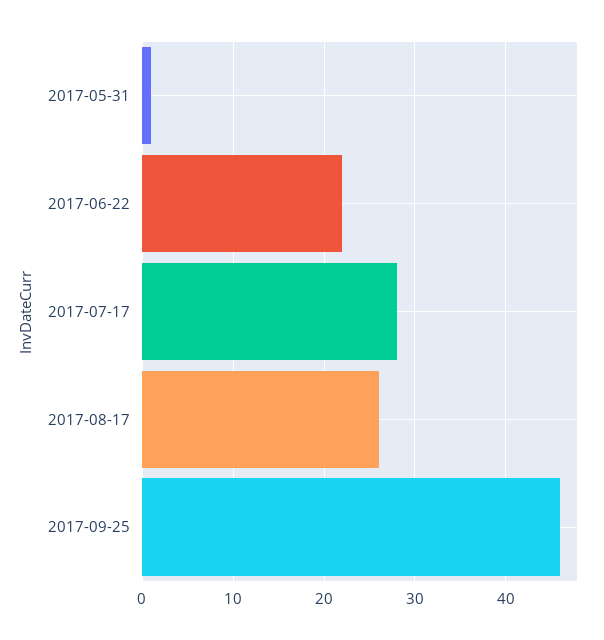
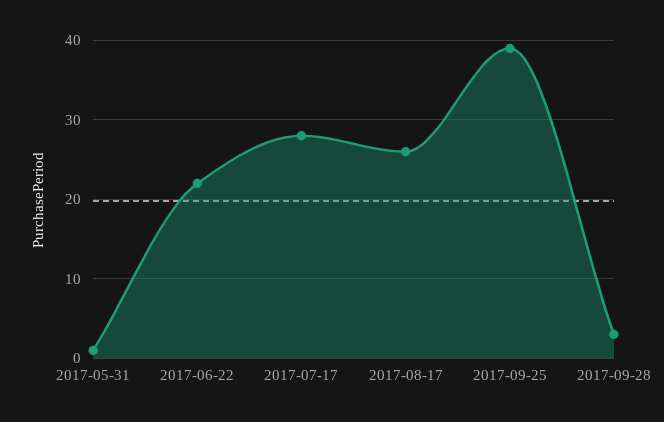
2017-09-25: 46 -> 39
2017-09-28: none -> 3

